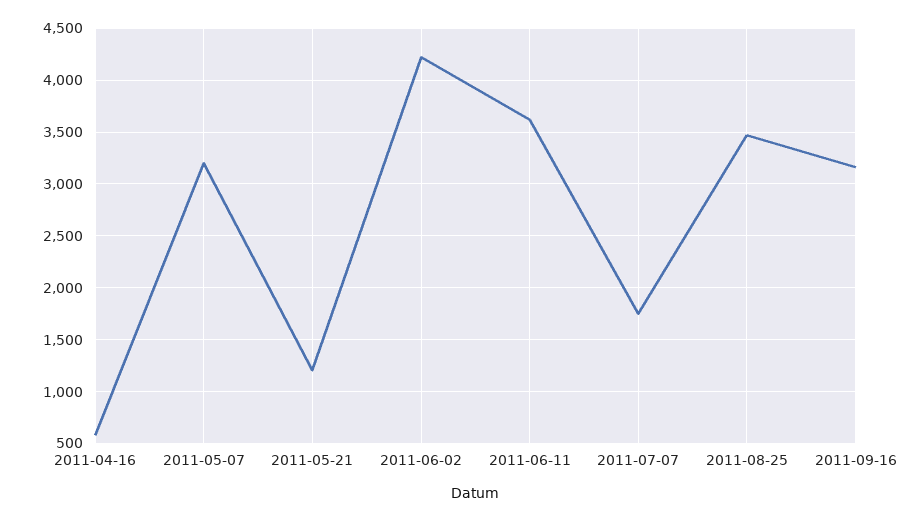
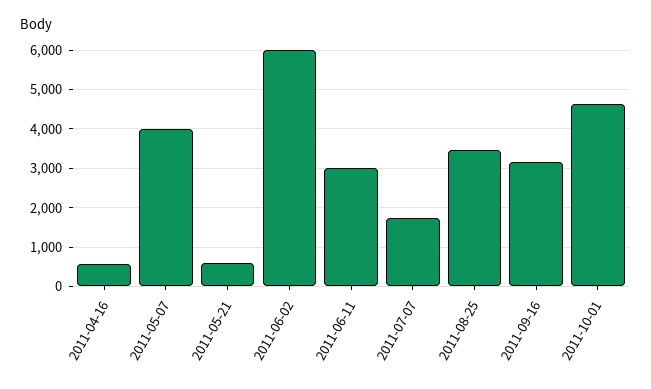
2011-05-07: 3200 -> 4000
2011-05-21: 1200 -> 600
2011-06-02: 4200 -> 6000
2011-06-11: 3600 -> 3000
2011-10-01: none -> 4600

